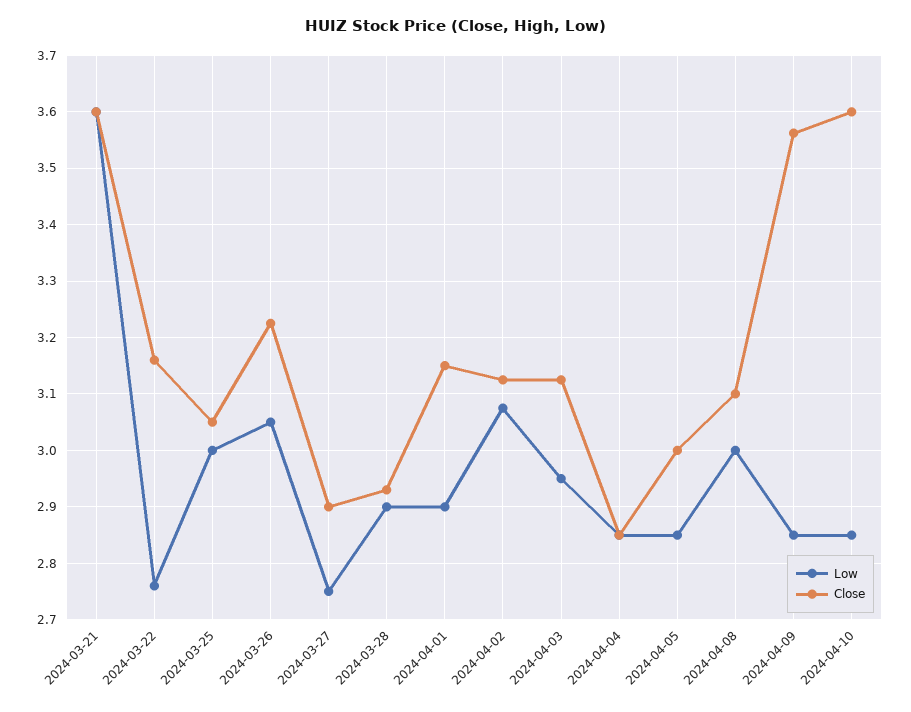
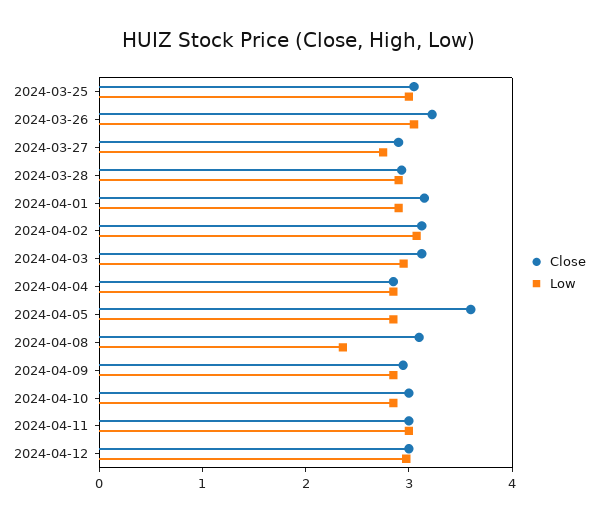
Low, 2024-03-21: 3.6 -> none
Close, 2024-03-21: 3.6 -> none
Low, 2024-03-22: 2.76 -> none
Close, 2024-03-22: 3.16 -> none
Close, 2024-04-05: 3 -> 3.6
Low, 2024-04-08: 3 -> 2.4
Close, 2024-04-09: 3.56 -> 3
Close, 2024-04-10: 3.6 -> 3
Close, 2024-04-11: none -> 3
Low, 2024-04-11: none -> 3
Close, 2024-04-12: none -> 3
Low, 2024-04-12: none -> 3

